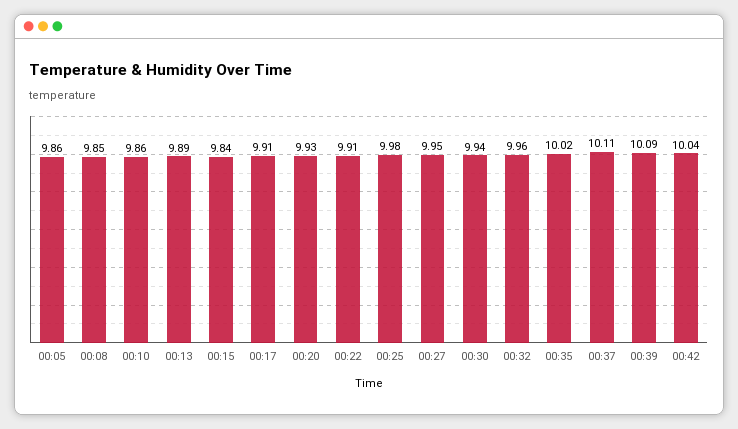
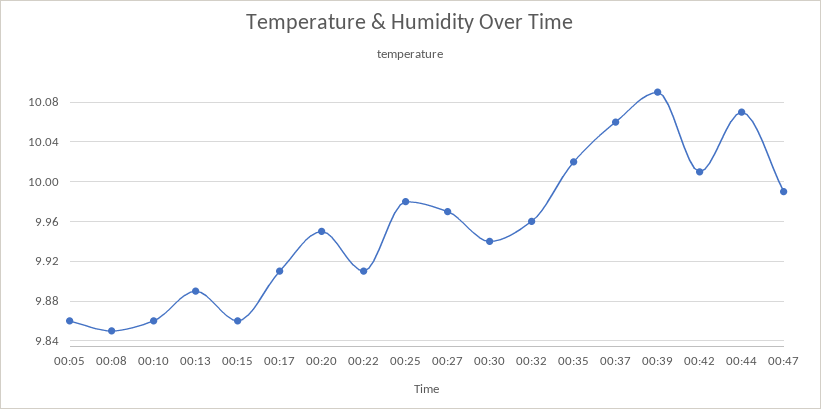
00:15: 9.84 -> 9.86
00:20: 9.93 -> 9.95
00:27: 9.95 -> 9.97
00:37: 10.11 -> 10.06
00:42: 10.04 -> 10.01
00:44: none -> 10.07
00:47: none -> 9.99

